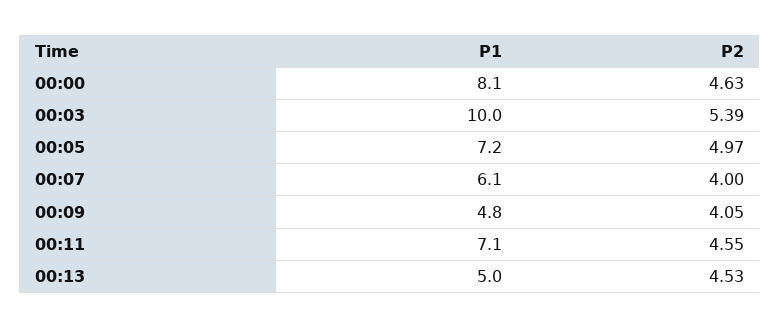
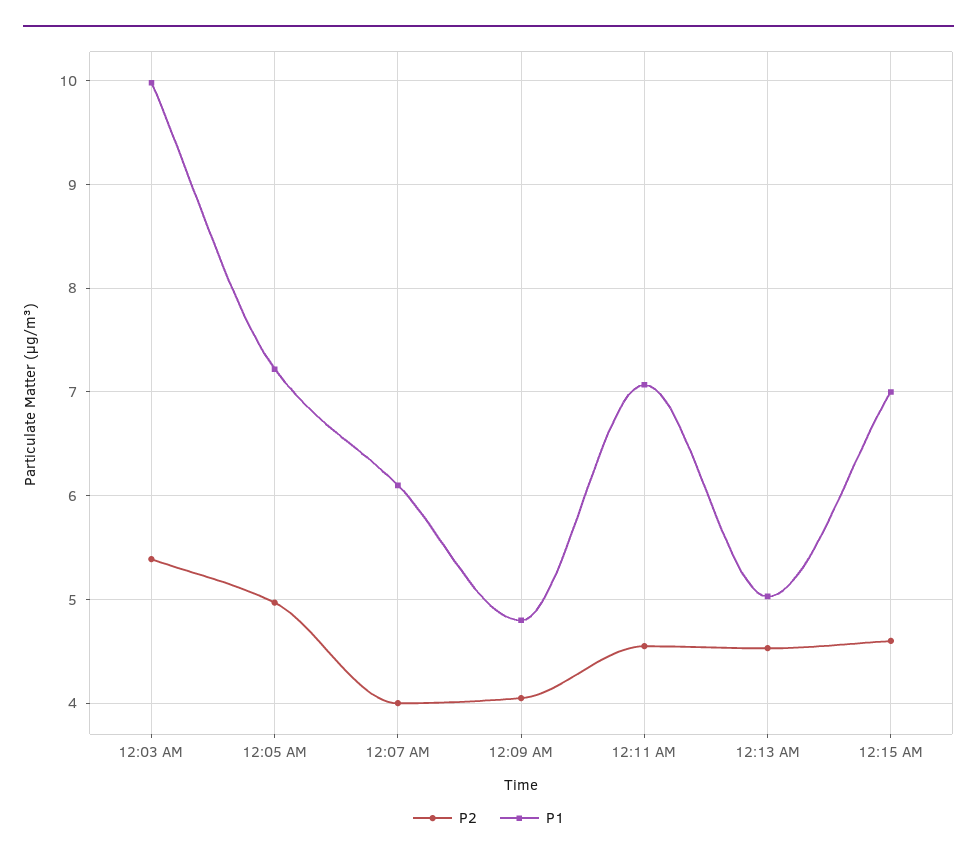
P1, 00:00: 8.1 -> none
P2, 00:00: 4.63 -> none
P2, 12:15 AM: none -> 4.6
P1, 12:15 AM: none -> 7

